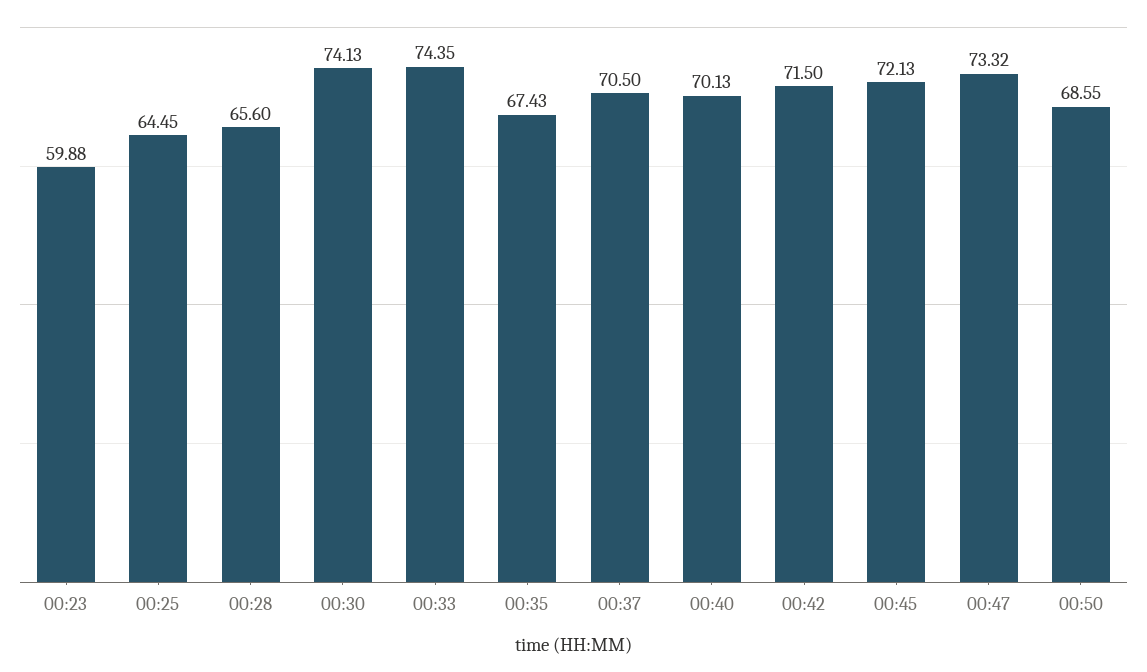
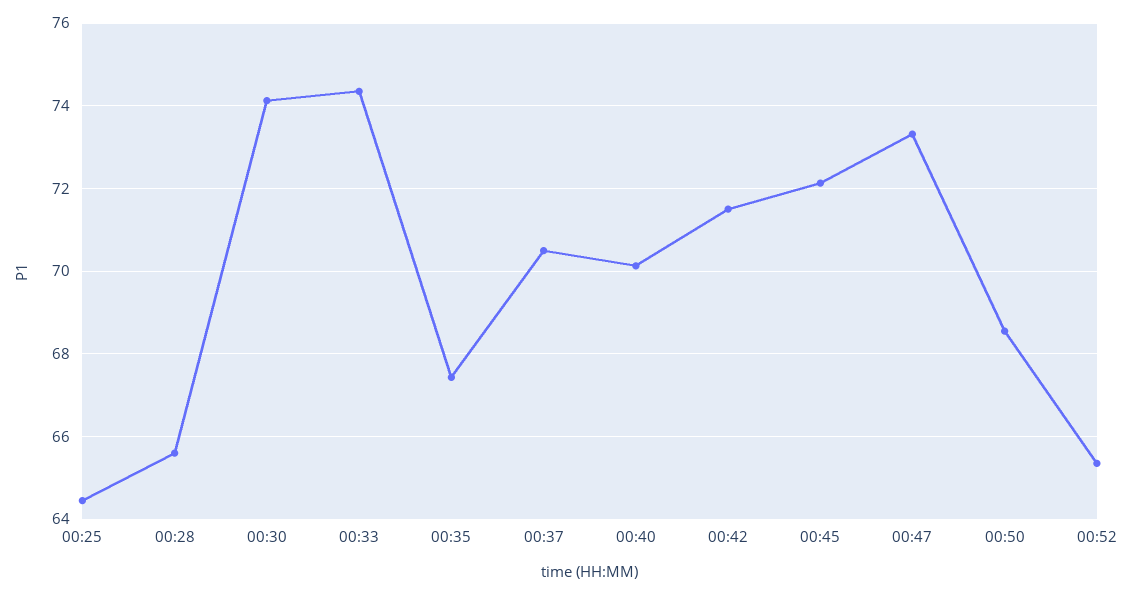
00:23: 59.88 -> none
00:52: none -> 65.4

